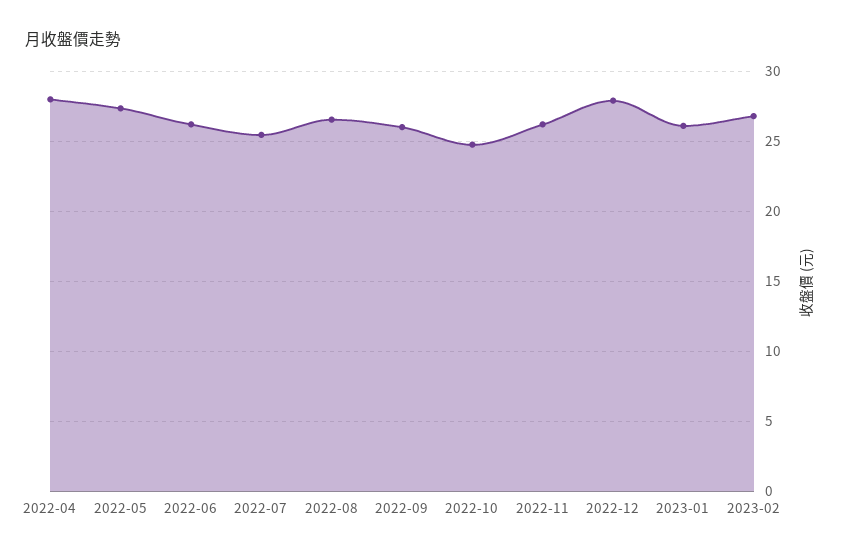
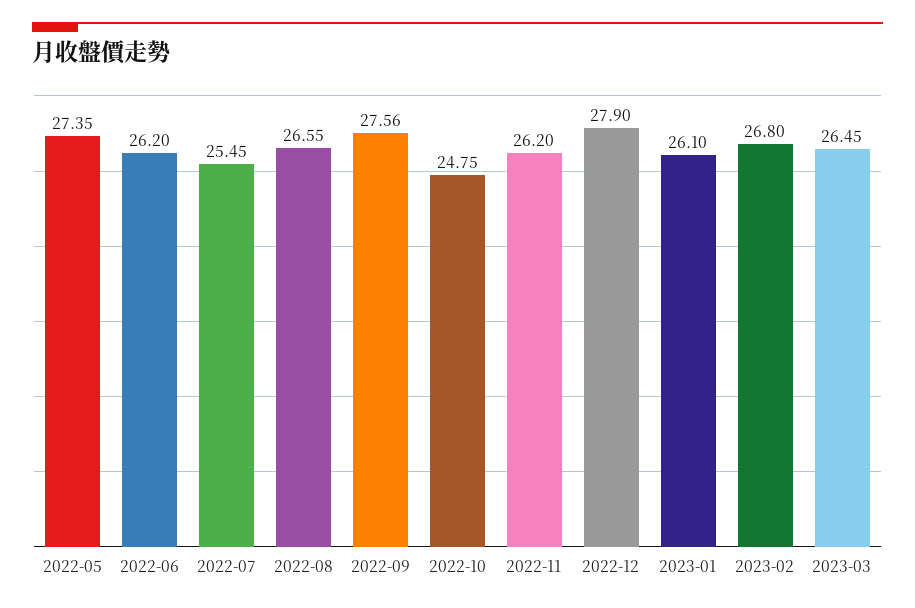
2022-04: 28 -> none
2022-09: 26 -> 27.56
2023-03: none -> 26.45

